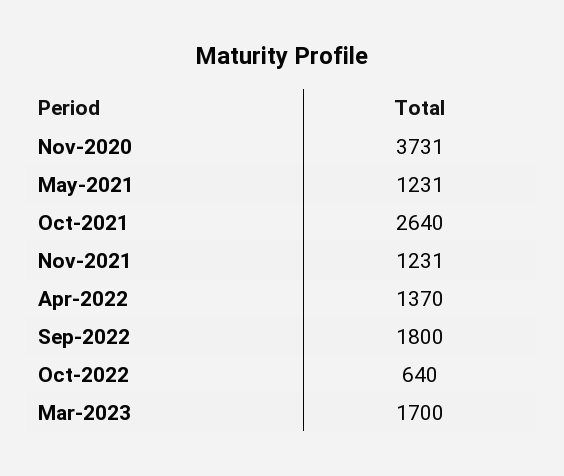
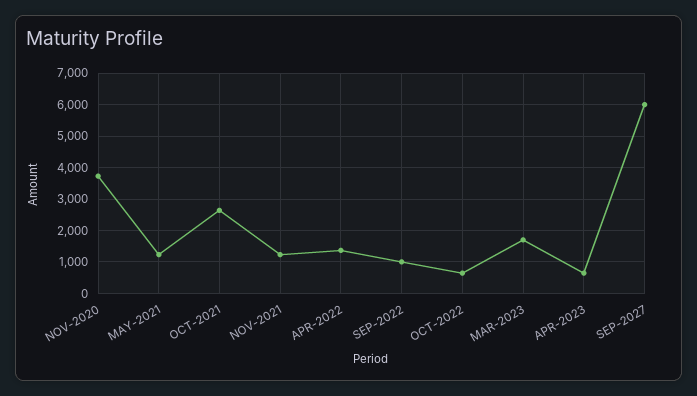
Sep-2022: 1800 -> 1000
APR-2023: none -> 600
SEP-2027: none -> 6000

